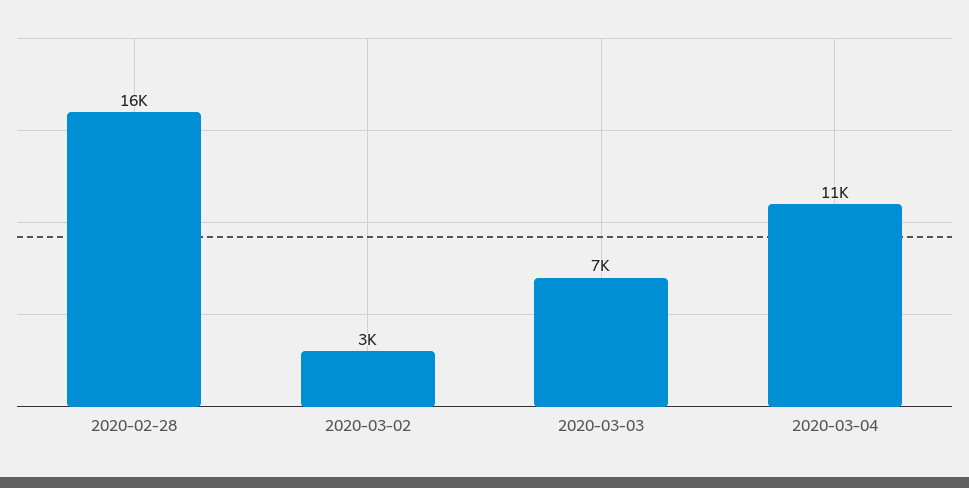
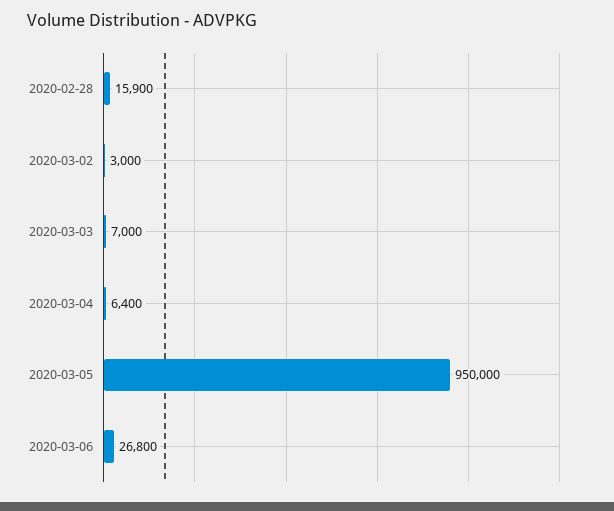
2020-03-04: 11000 -> 6400
2020-03-05: none -> 950000
2020-03-06: none -> 26800

